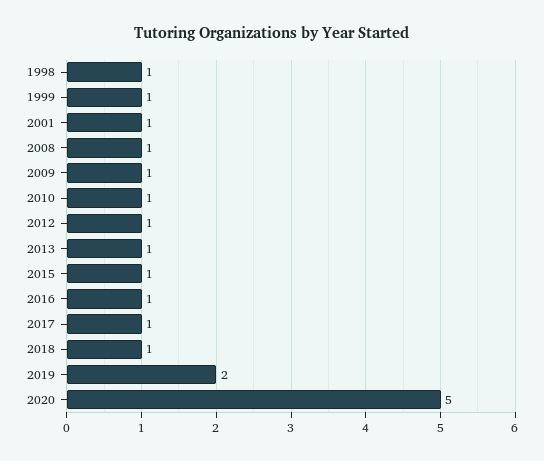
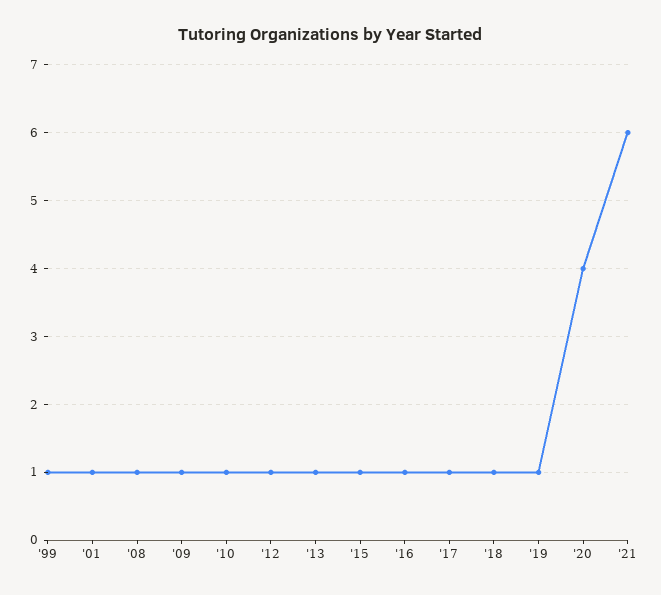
1998: 1 -> none
2019: 2 -> 1
2020: 5 -> 4
'21: none -> 6

